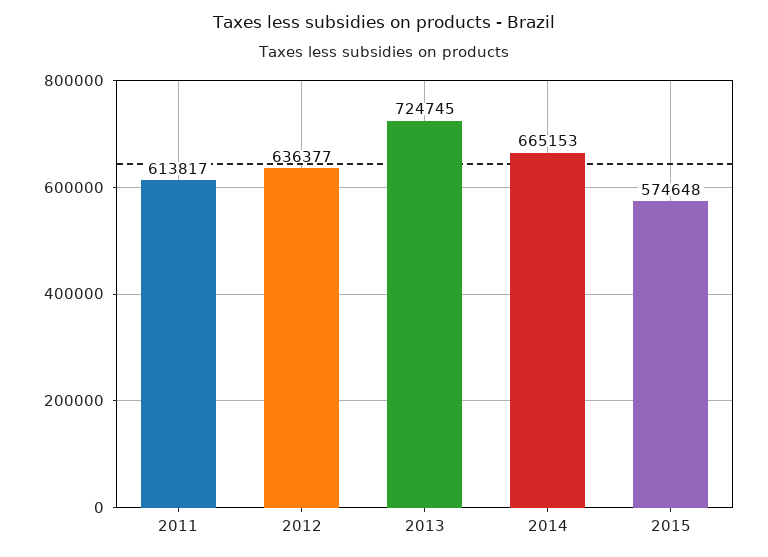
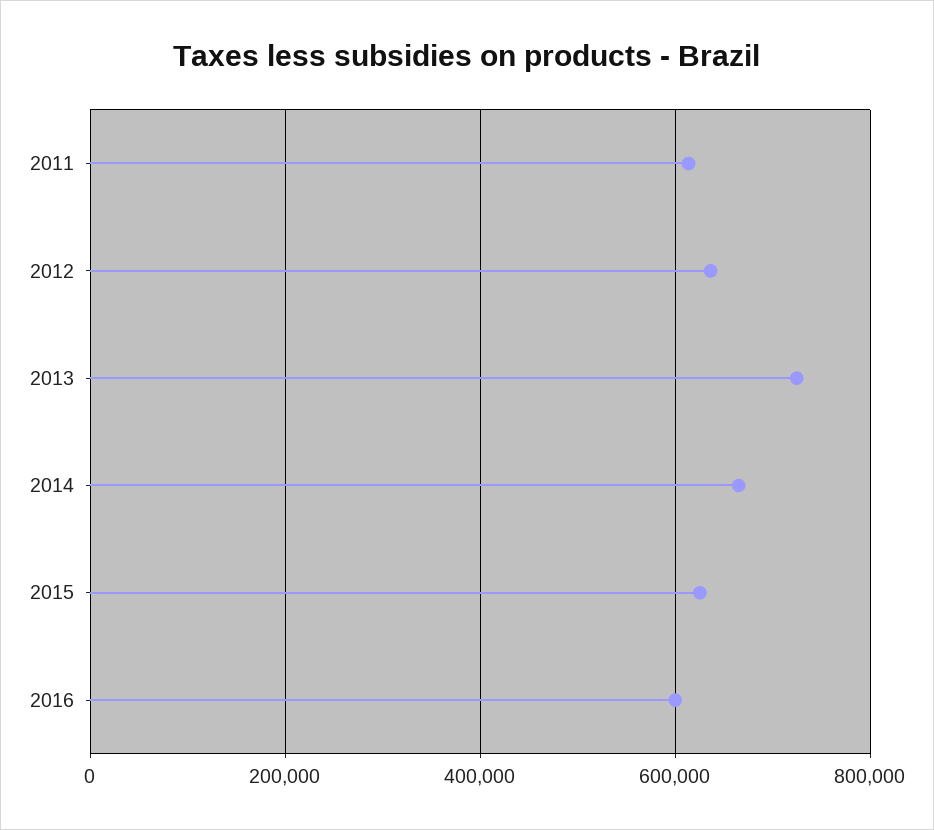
2015: 574648 -> 620000
2016: none -> 600000

